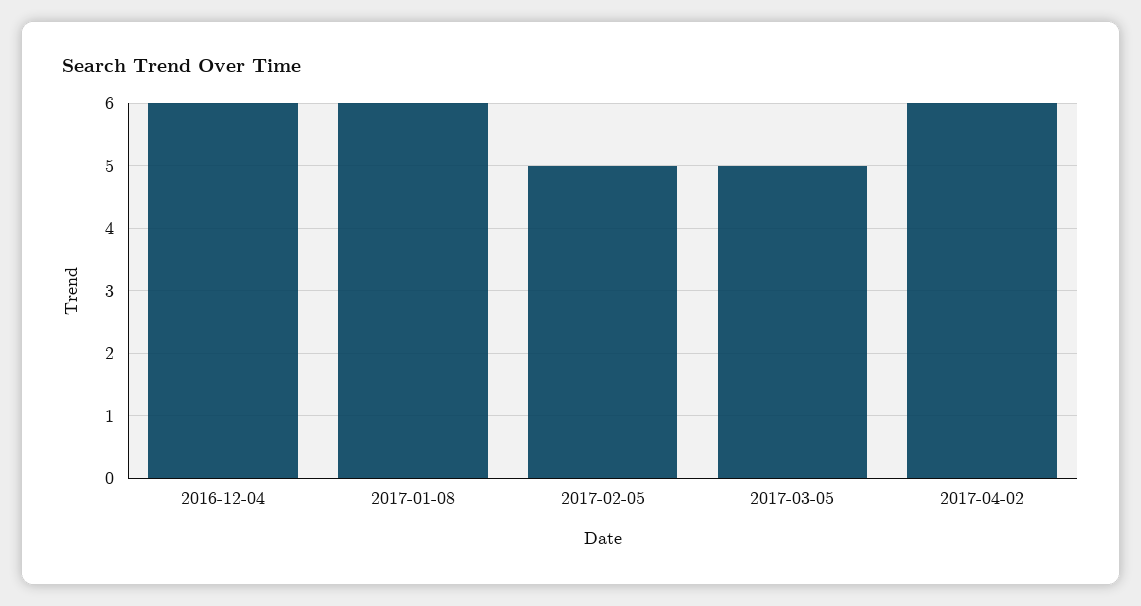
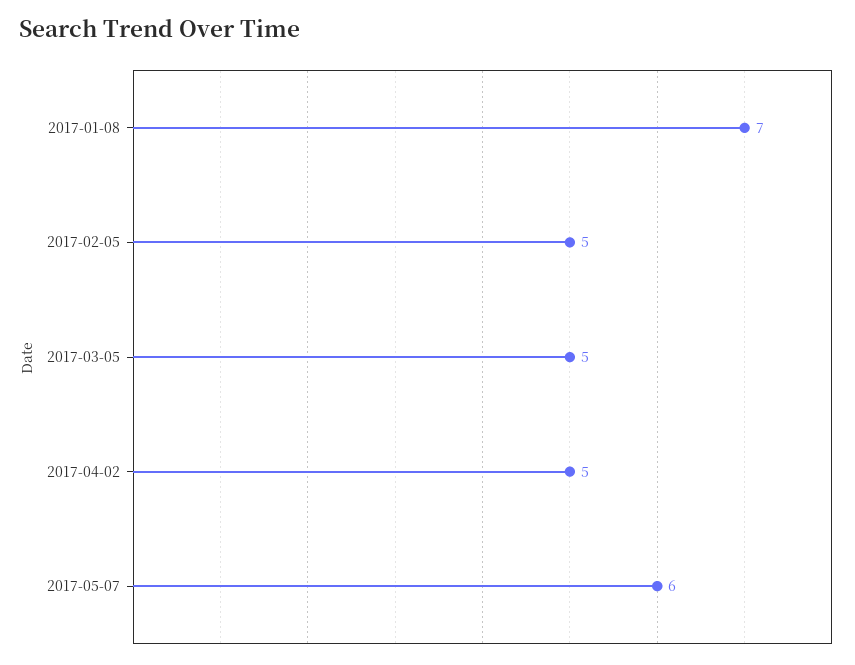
2016-12-04: 6 -> none
2017-01-08: 6 -> 7
2017-04-02: 6 -> 5
2017-05-07: none -> 6

